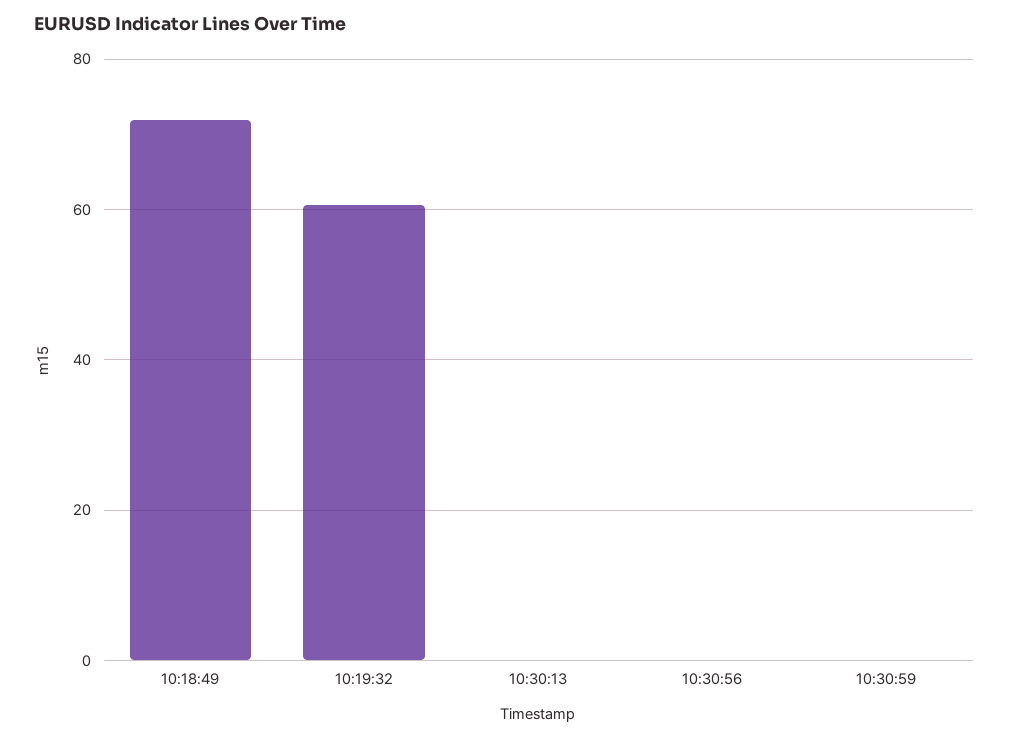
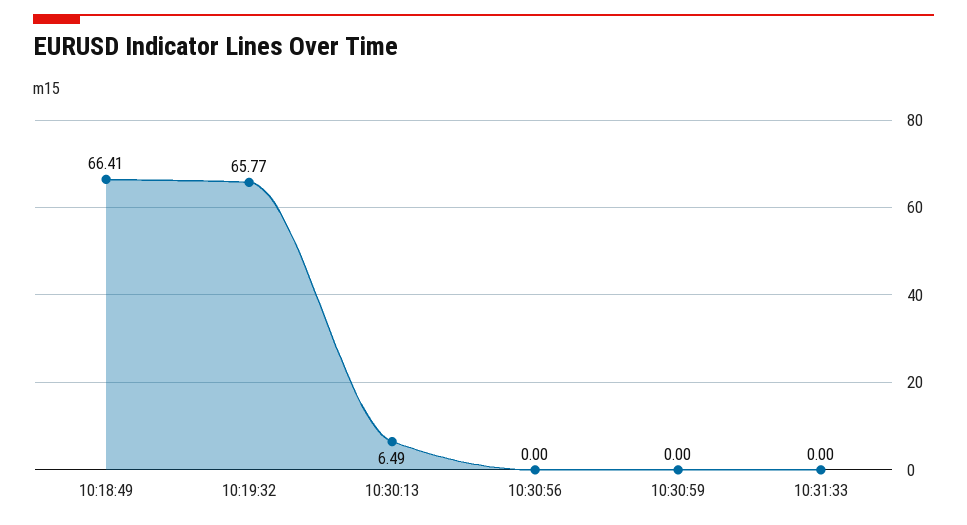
10:18:49: 72 -> 66.41
10:19:32: 60 -> 65.77
10:30:13: 0 -> 6.49
10:31:33: none -> 0

